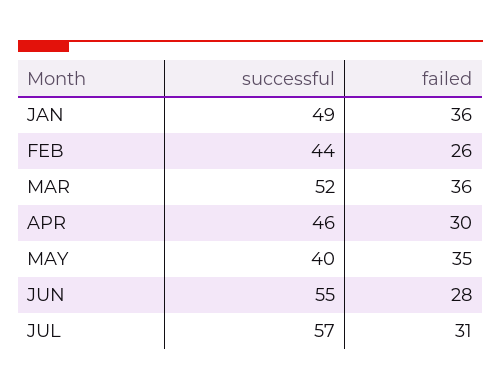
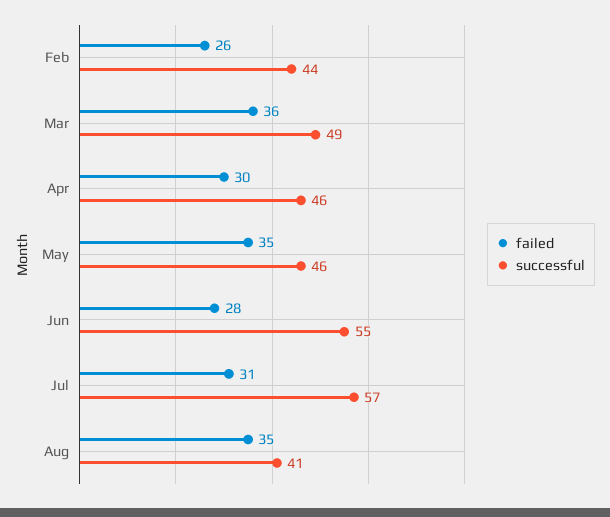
successful, JAN: 49 -> none
failed, JAN: 36 -> none
successful, MAR: 52 -> 49
successful, MAY: 40 -> 46
failed, Aug: none -> 35
successful, Aug: none -> 41

